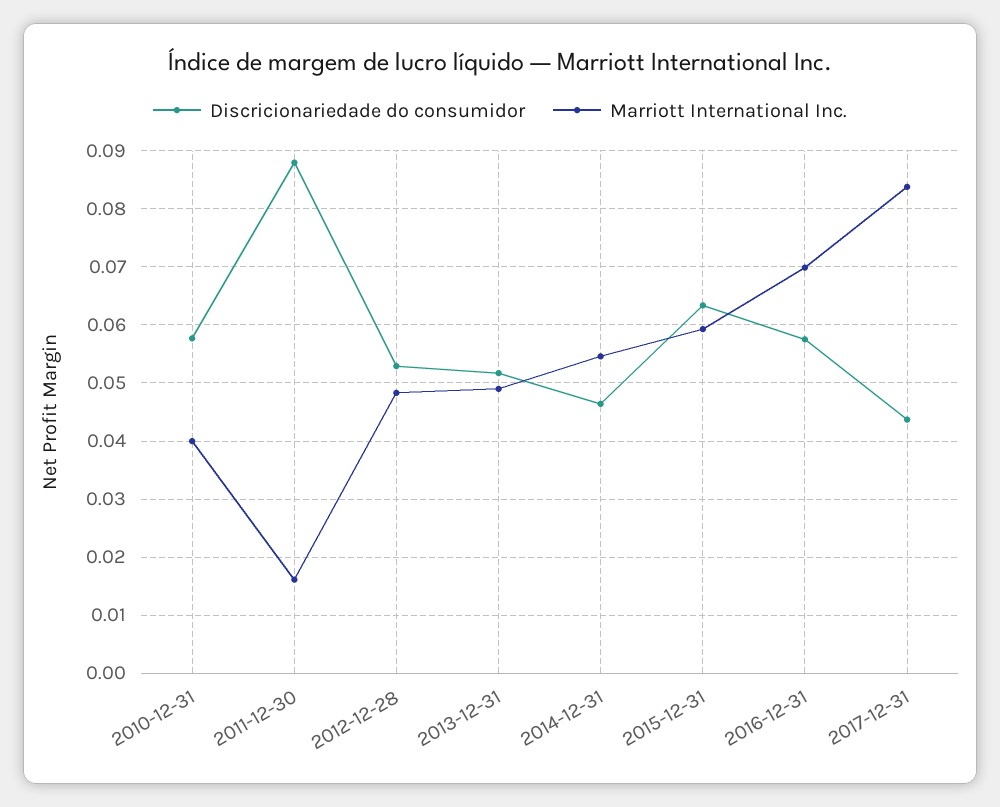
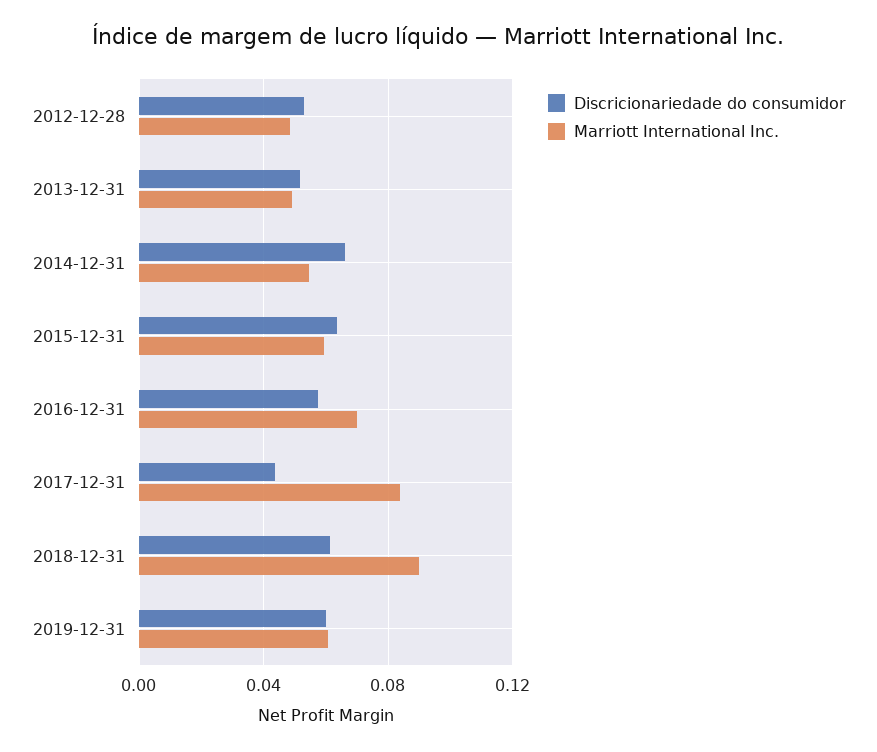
Discricionariedade do consumidor, 2010-12-31: 0.058 -> none
Marriott International Inc., 2010-12-31: 0.04 -> none
Discricionariedade do consumidor, 2011-12-30: 0.088 -> none
Marriott International Inc., 2011-12-30: 0.016 -> none
Discricionariedade do consumidor, 2014-12-31: 0.046 -> 0.065
Discricionariedade do consumidor, 2018-12-31: none -> 0.06
Marriott International Inc., 2018-12-31: none -> 0.09
Discricionariedade do consumidor, 2019-12-31: none -> 0.06
Marriott International Inc., 2019-12-31: none -> 0.06

